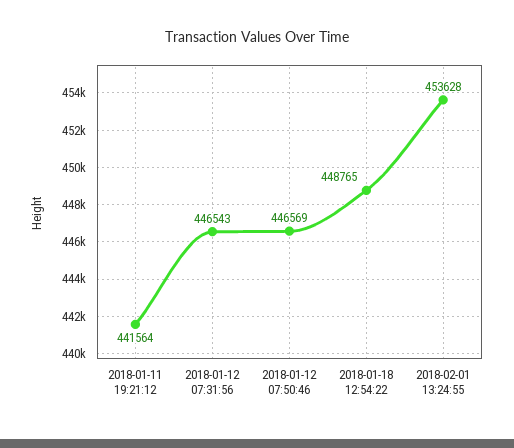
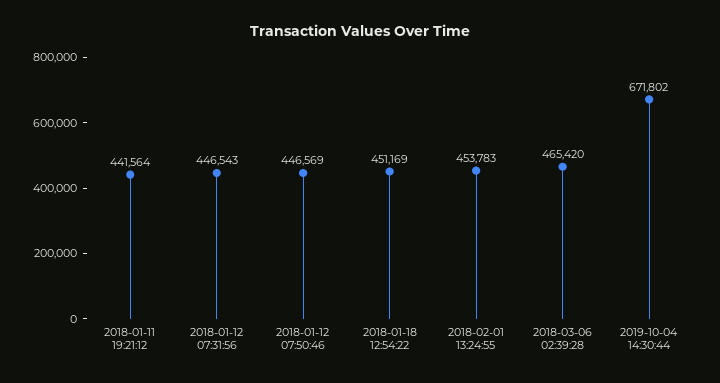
2018-01-18 12:54:22: 448765 -> 451169
2018-02-01 13:24:55: 453628 -> 453783
2018-03-06 02:39:28: none -> 465420
2019-10-04 14:30:44: none -> 671802

